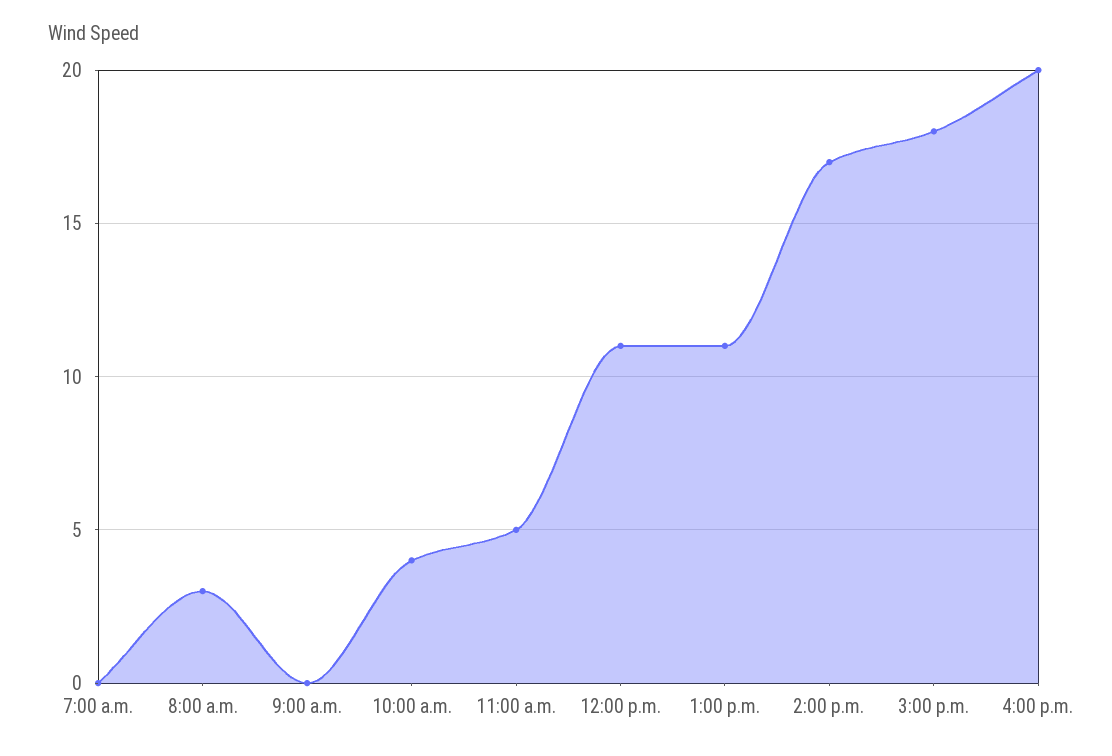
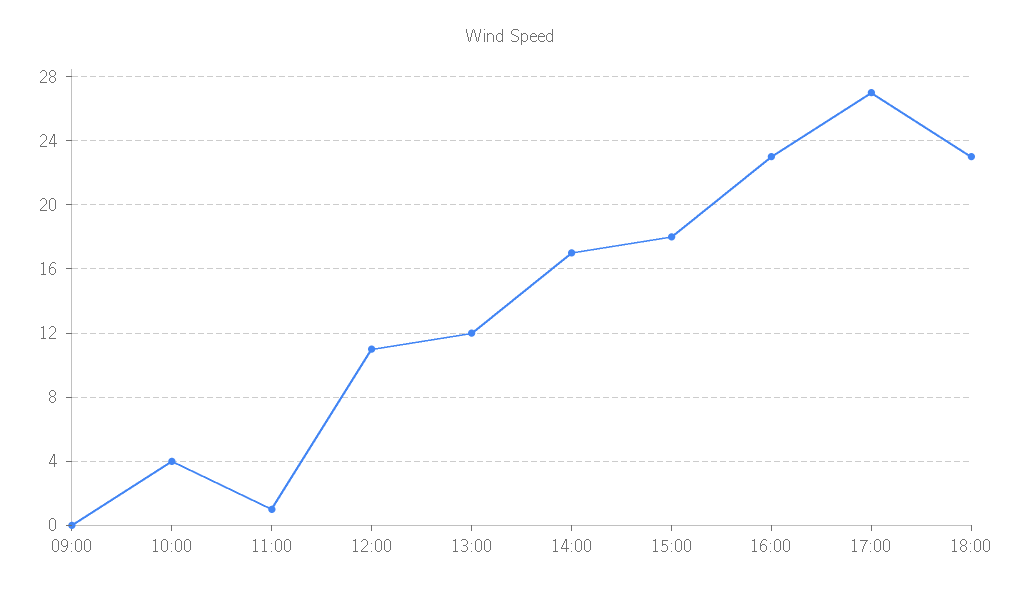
7:00 a.m.: 0 -> none
8:00 a.m.: 3 -> none
11:00 a.m.: 5 -> 1
1:00 p.m.: 11 -> 12
4:00 p.m.: 20 -> 23
17:00: none -> 27
18:00: none -> 23

